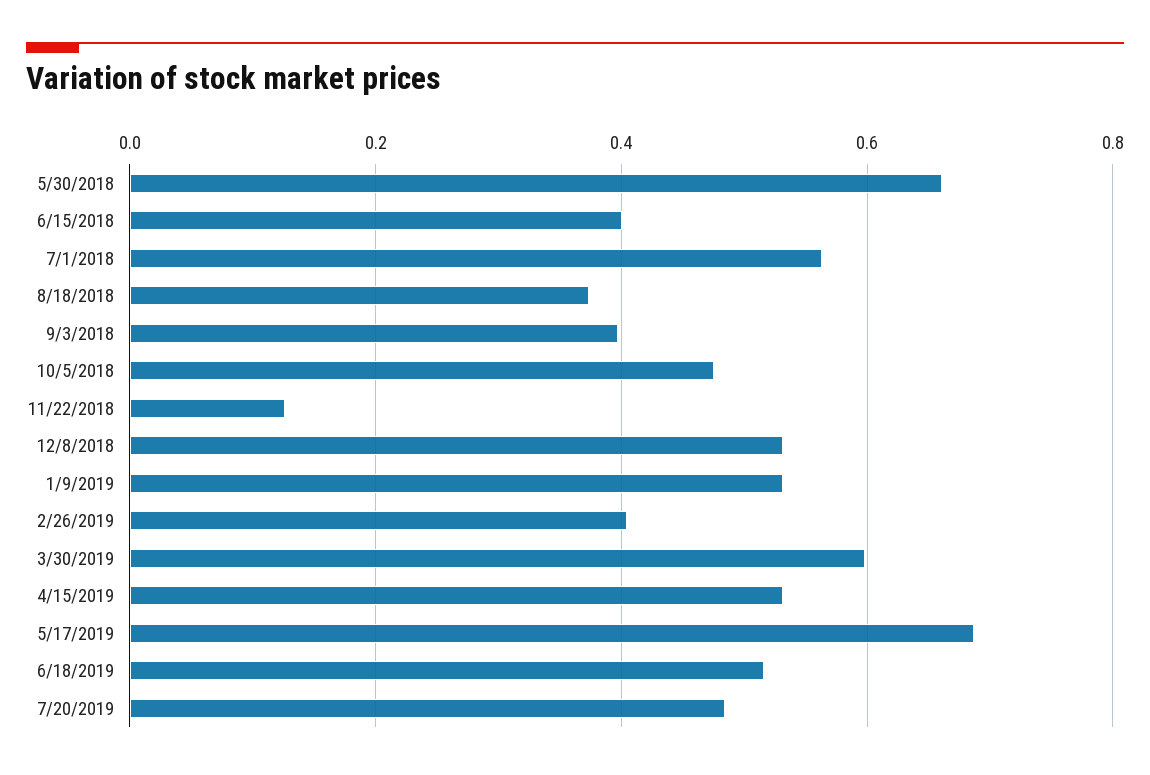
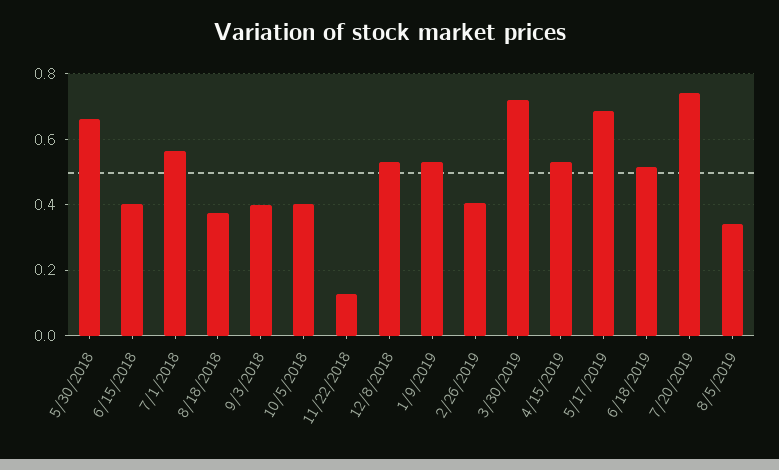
10/5/2018: 0.48 -> 0.4
3/30/2019: 0.6 -> 0.72
7/20/2019: 0.48 -> 0.74
8/5/2019: none -> 0.34

